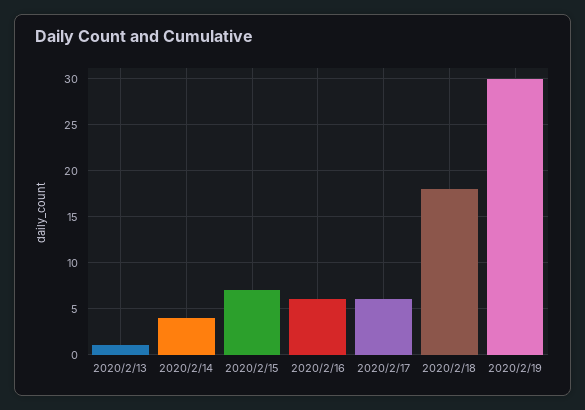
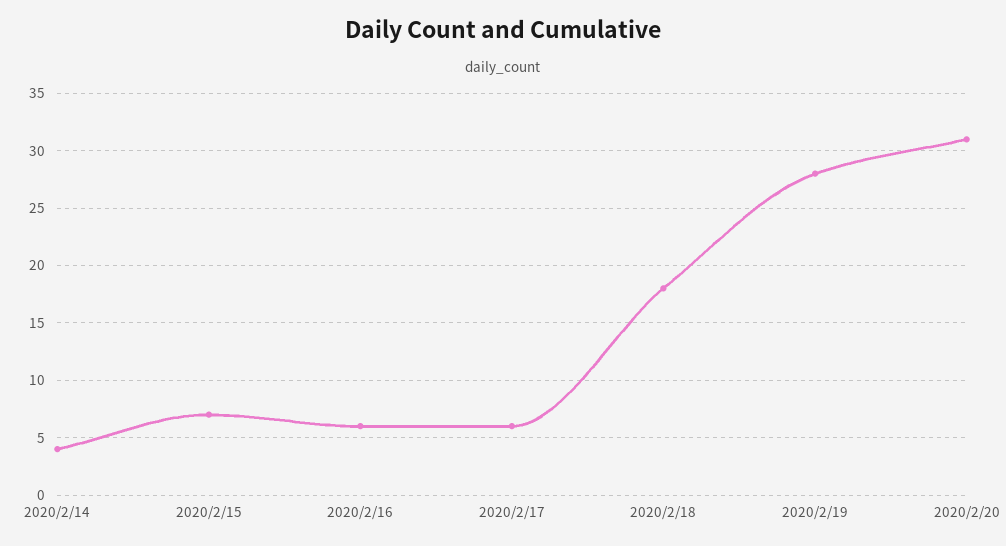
2020/2/13: 1 -> none
2020/2/19: 30 -> 28
2020/2/20: none -> 31

